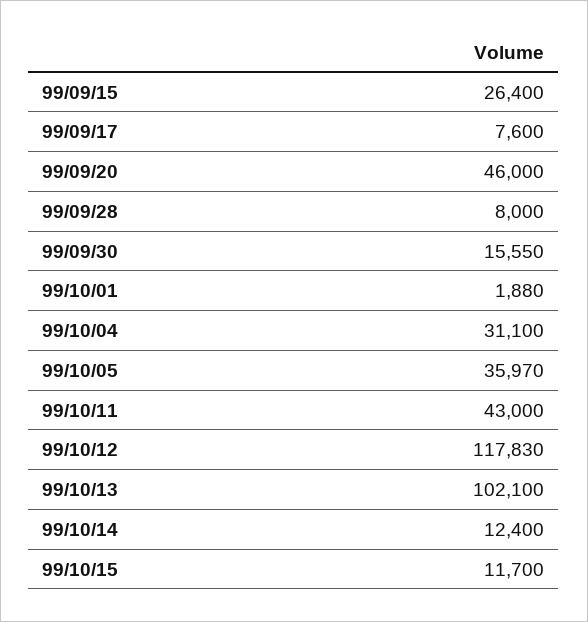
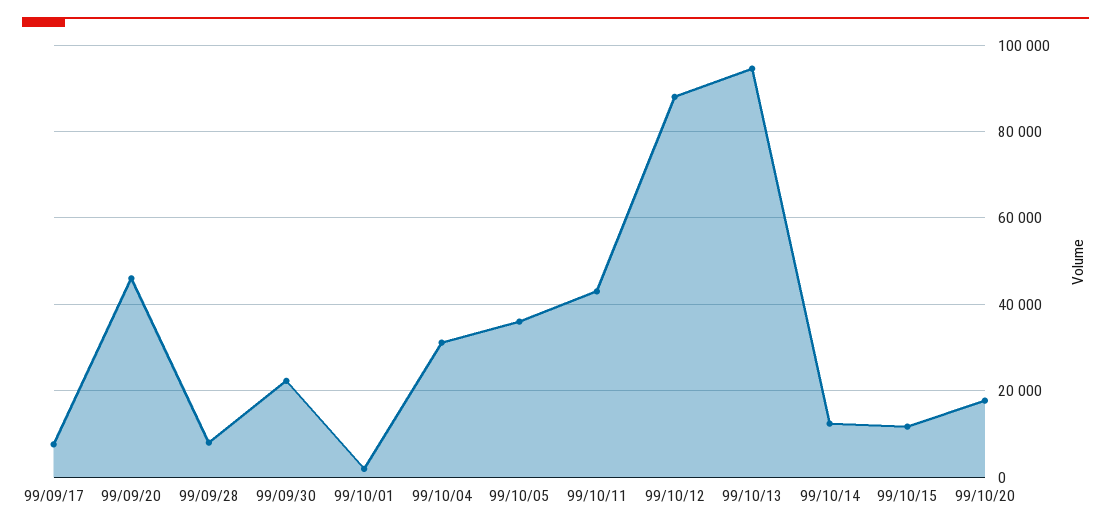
99/09/15: 26400 -> none
99/09/30: 15550 -> 22000
99/10/12: 117830 -> 88000
99/10/13: 102100 -> 94000
99/10/20: none -> 18000

